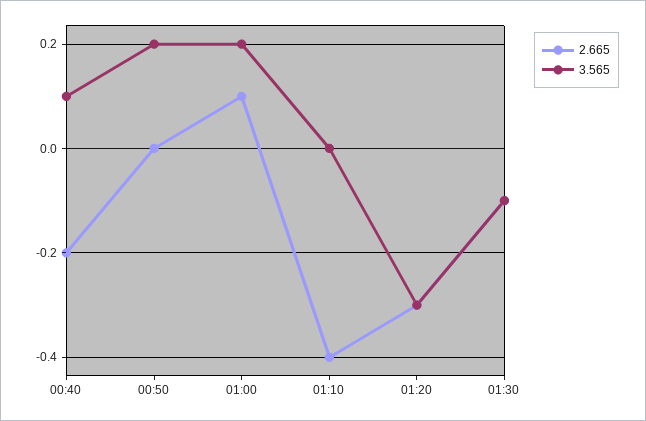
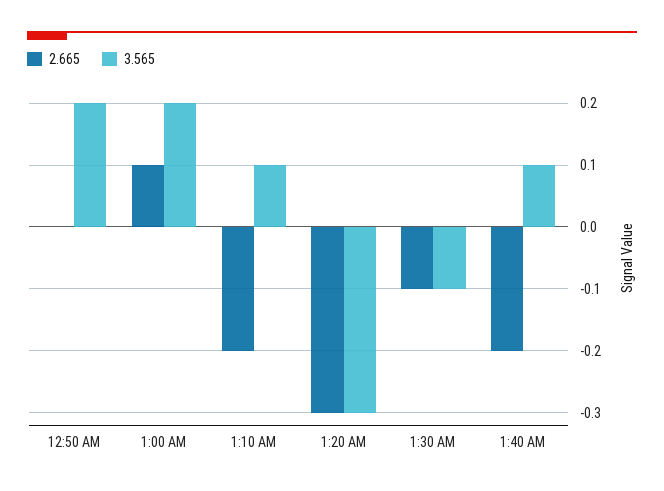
2.665, 00:40: -0.2 -> none
3.565, 00:40: 0.1 -> none
2.665, 01:10: -0.4 -> -0.2
3.565, 01:10: 0 -> 0.1
2.665, 1:40 AM: none -> -0.2
3.565, 1:40 AM: none -> 0.1

